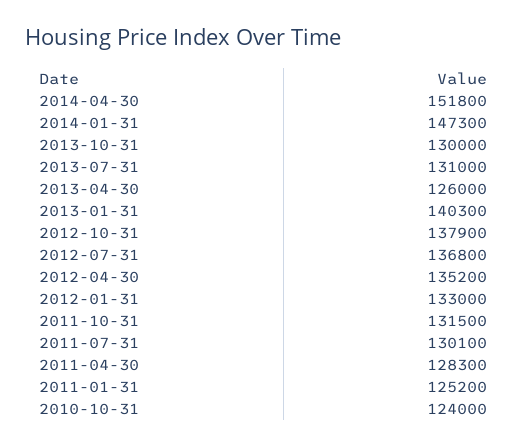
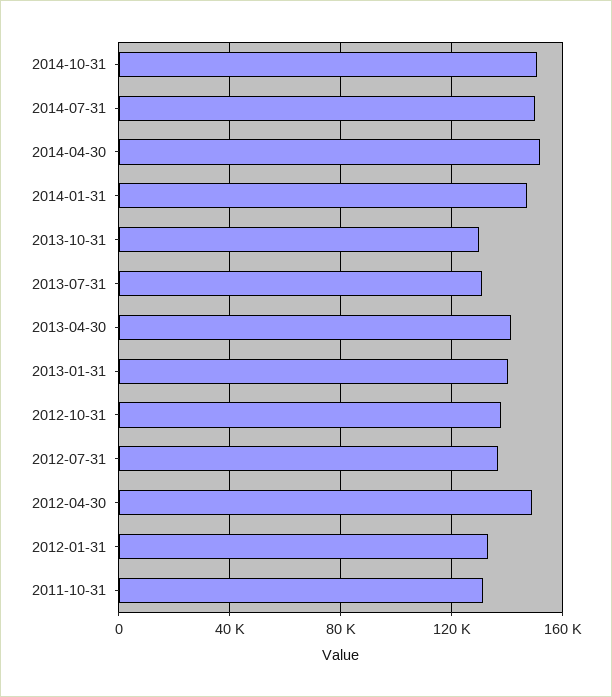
2013-04-30: 126000 -> 140000
2012-04-30: 135200 -> 150000
2011-07-31: 130100 -> none
2011-04-30: 128300 -> none
2011-01-31: 125200 -> none
2010-10-31: 124000 -> none
2014-10-31: none -> 150000
2014-07-31: none -> 150000

